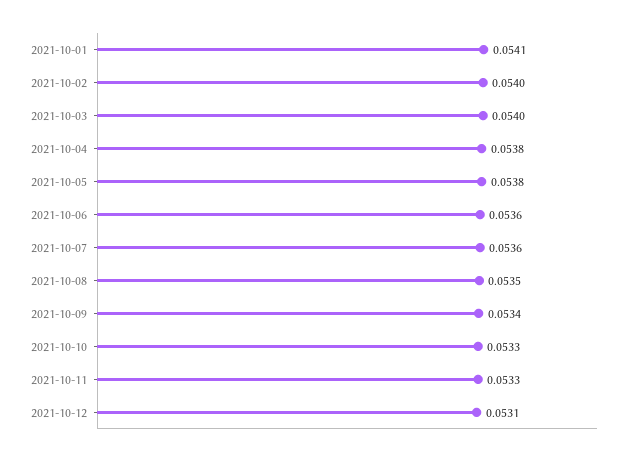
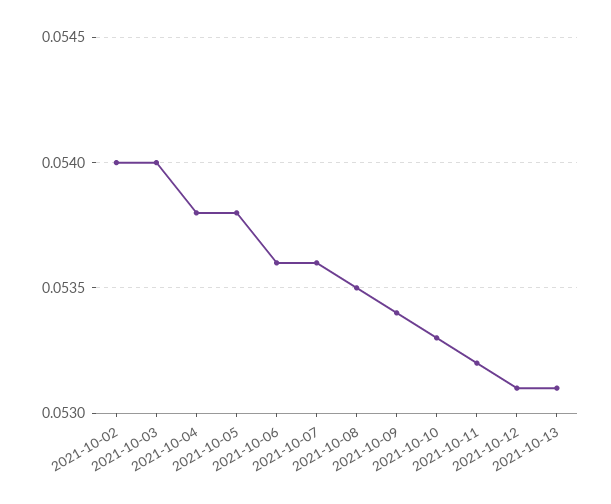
2021-10-01: 0.0541 -> none
2021-10-11: 0.0533 -> 0.0532
2021-10-13: none -> 0.0531

